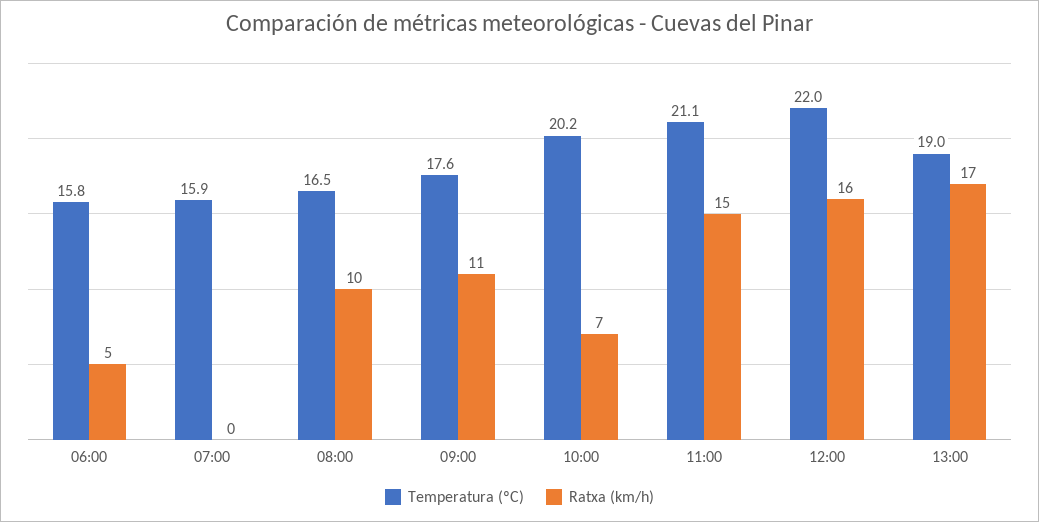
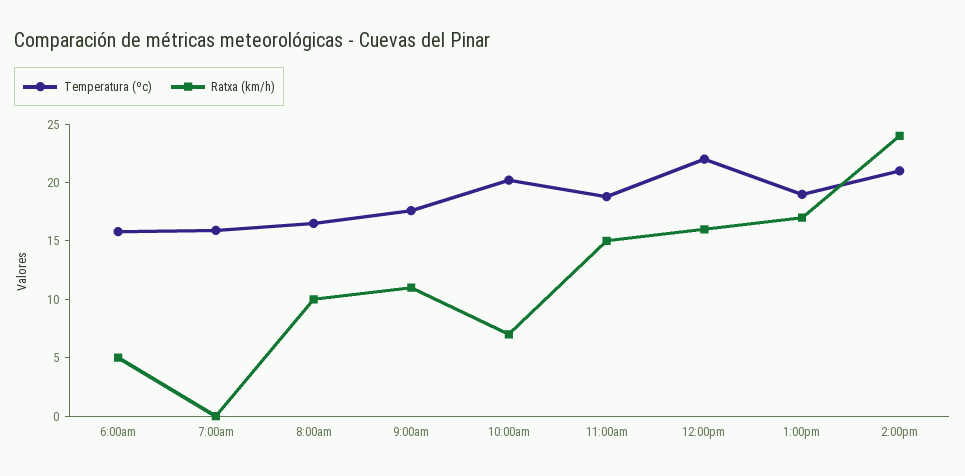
Temperatura (ºC), 11:00: 21.1 -> 19
Temperatura (ºC), 2:00pm: none -> 21
Ratxa (km/h), 2:00pm: none -> 24

